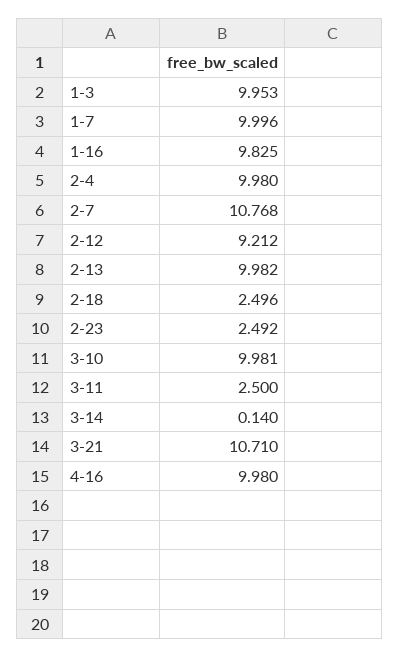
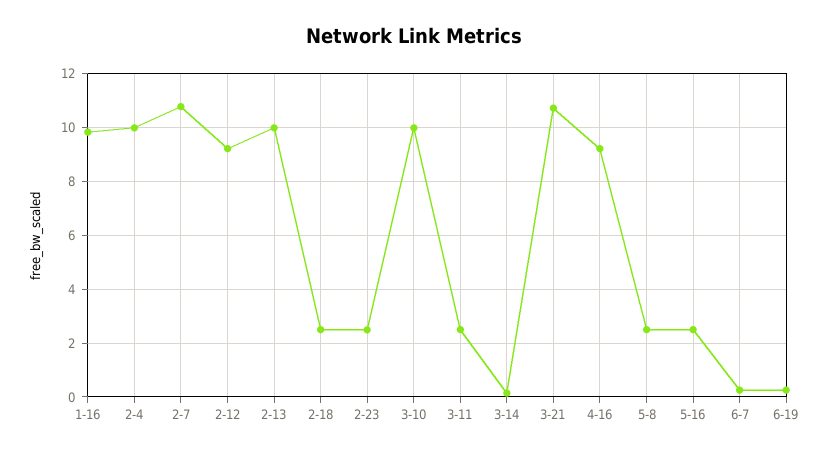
1-3: 9.953 -> none
1-7: 9.996 -> none
4-16: 9.98 -> 9.25
5-8: none -> 2.5
5-16: none -> 2.5
6-7: none -> 0.25
6-19: none -> 0.25

